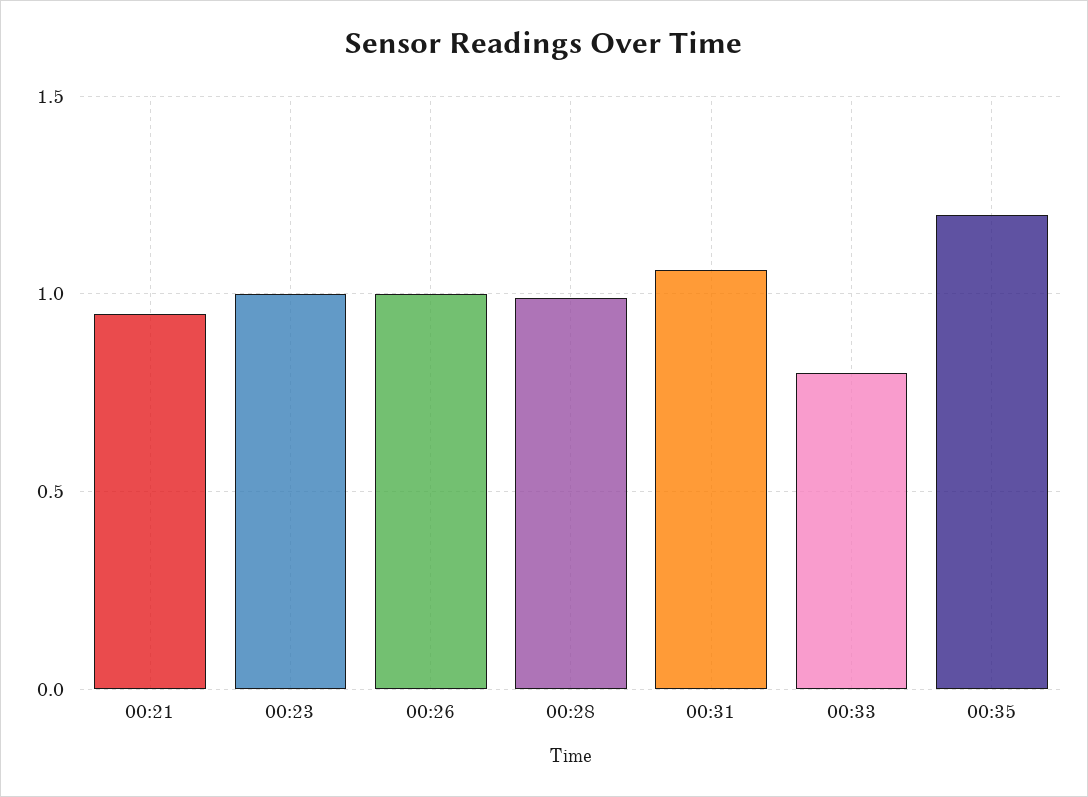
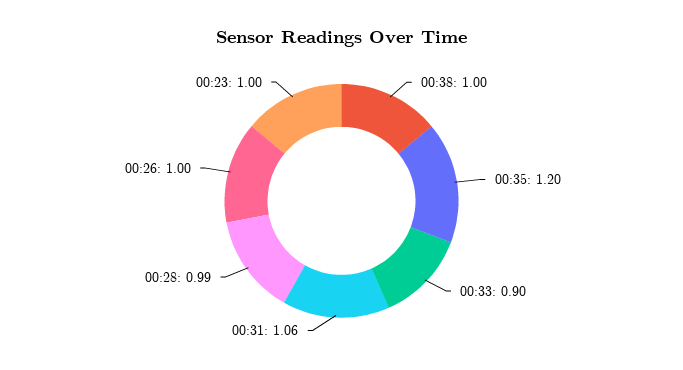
00:21: 0.95 -> none
00:33: 0.8 -> 0.9
00:38: none -> 1

